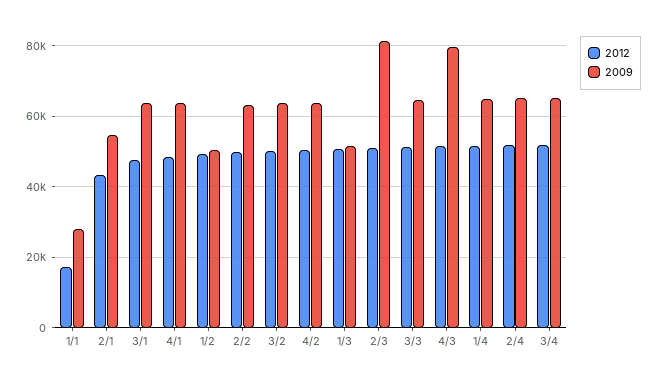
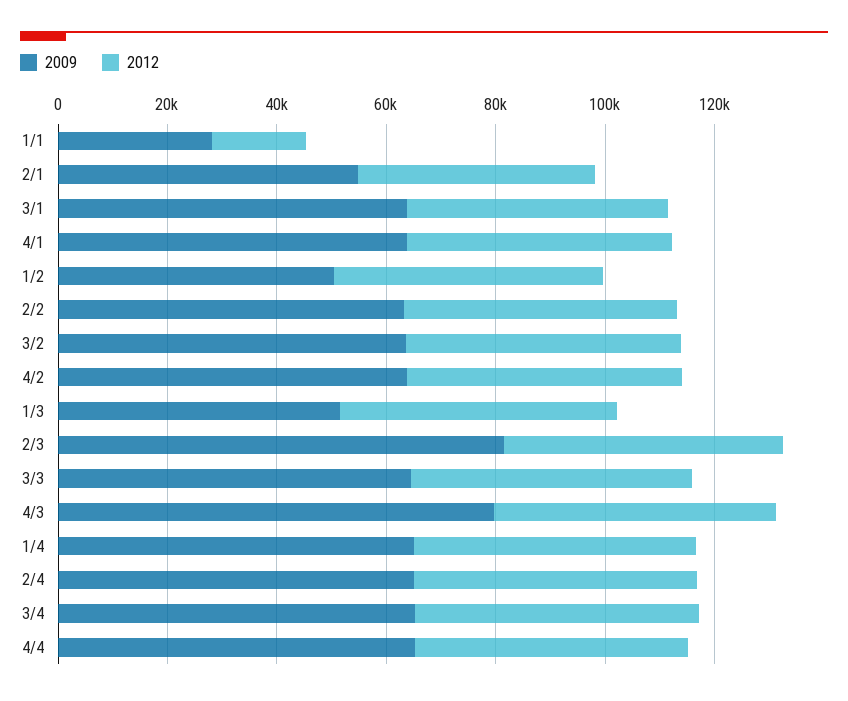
2009, 4/4: none -> 65000
2012, 4/4: none -> 50000

